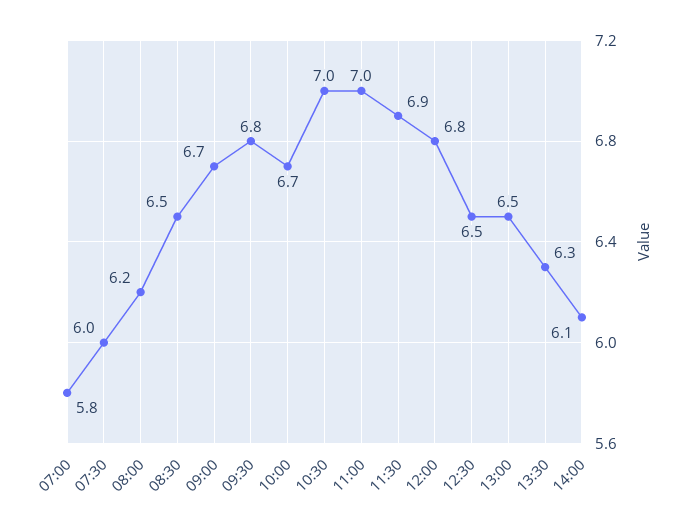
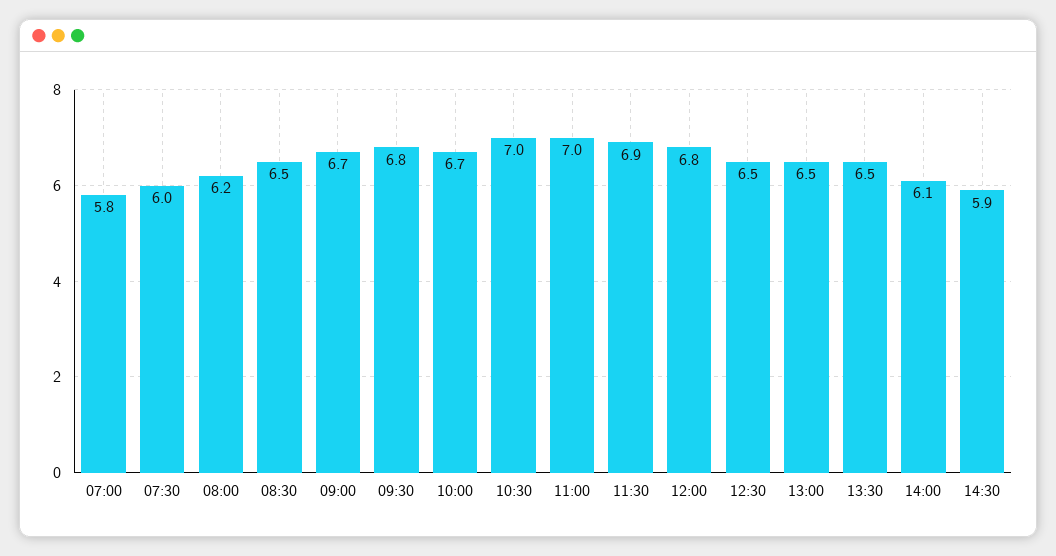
13:30: 6.3 -> 6.5
14:30: none -> 5.9

